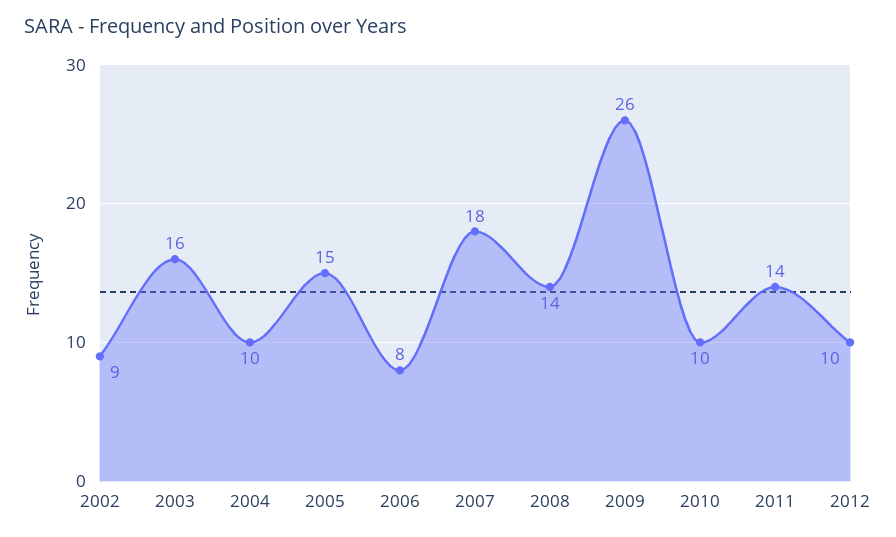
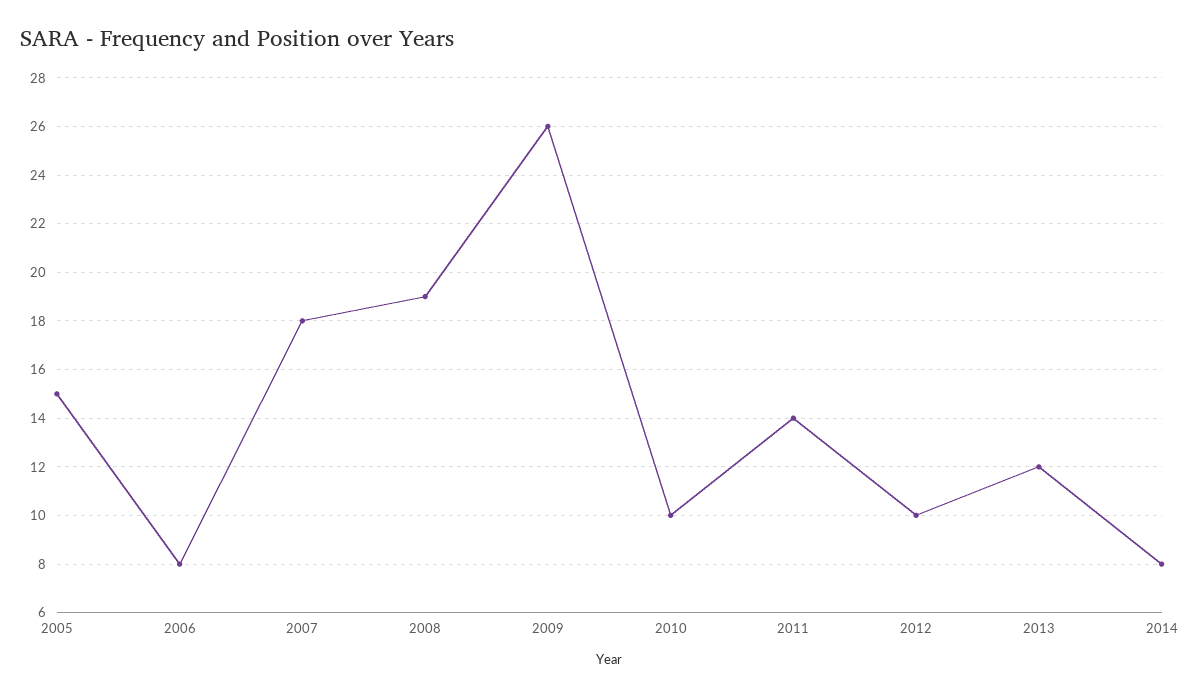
2002: 9 -> none
2003: 16 -> none
2004: 10 -> none
2008: 14 -> 19
2013: none -> 12
2014: none -> 8

